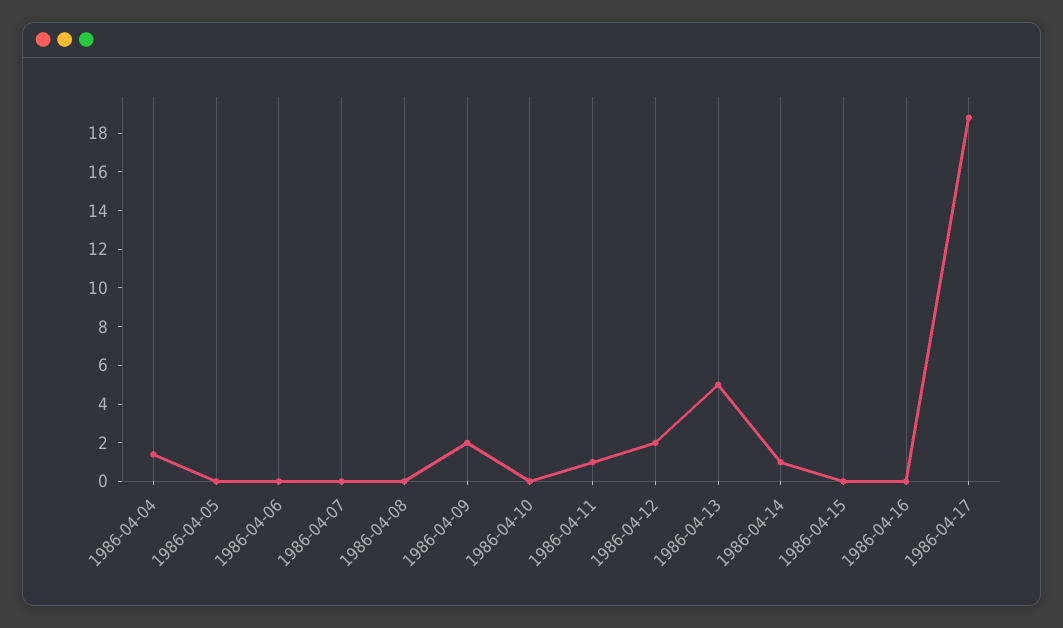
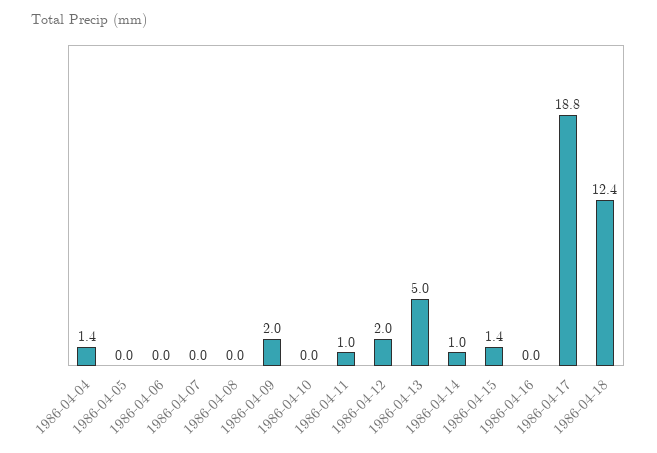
1986-04-15: 0 -> 1.4
1986-04-18: none -> 12.4

